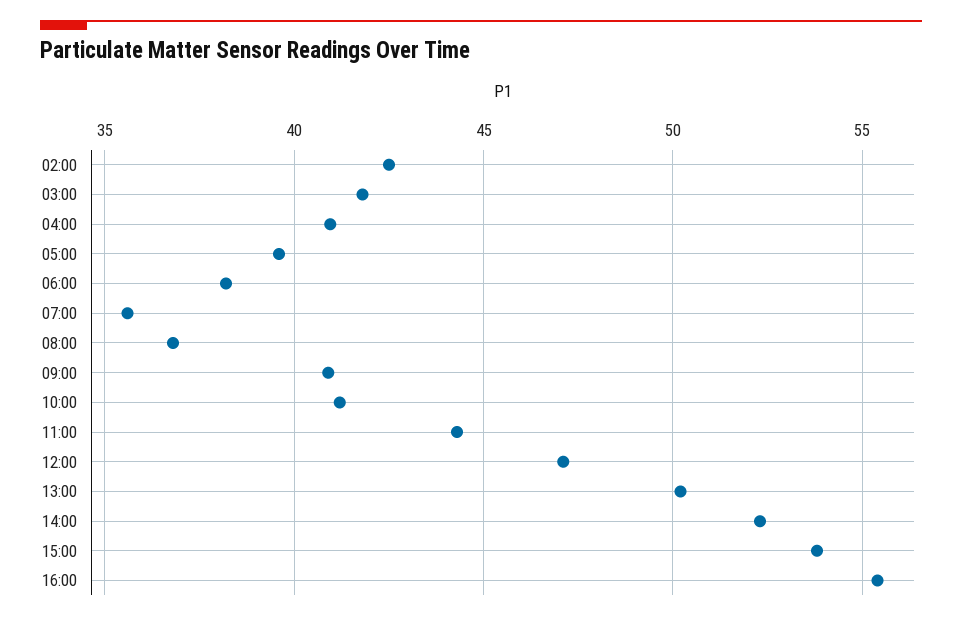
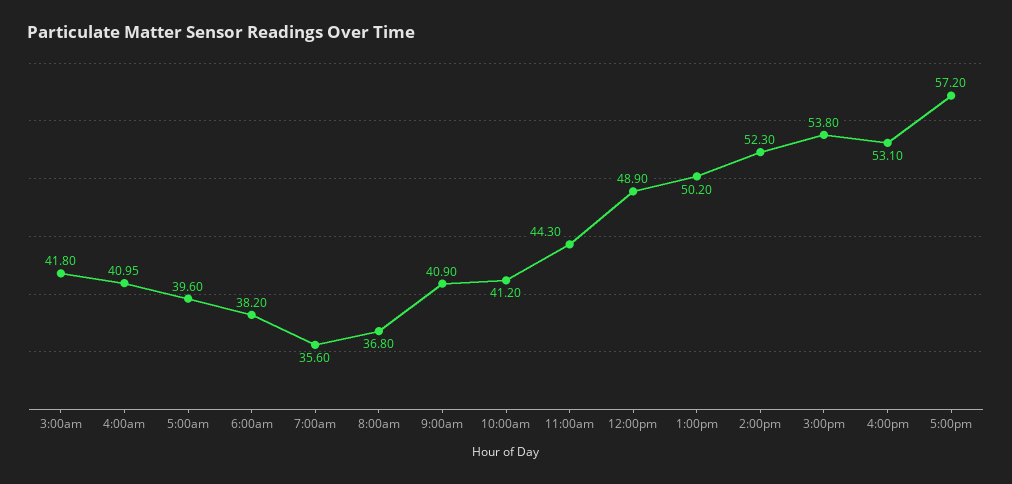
02:00: 42.5 -> none
12:00: 47 -> 48.9
16:00: 55.5 -> 53.1
5:00pm: none -> 57.2

